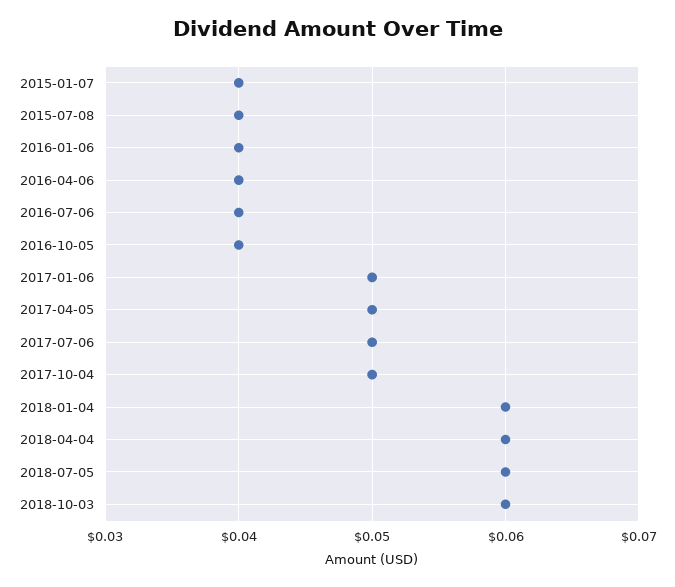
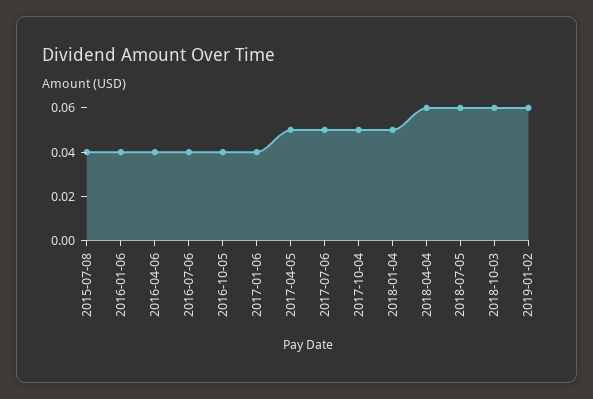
2015-01-07: 0.04 -> none
2017-01-06: 0.05 -> 0.04
2018-01-04: 0.06 -> 0.05
2019-01-02: none -> 0.06

